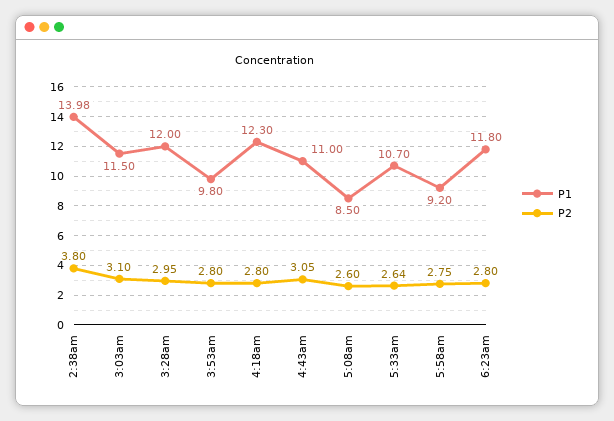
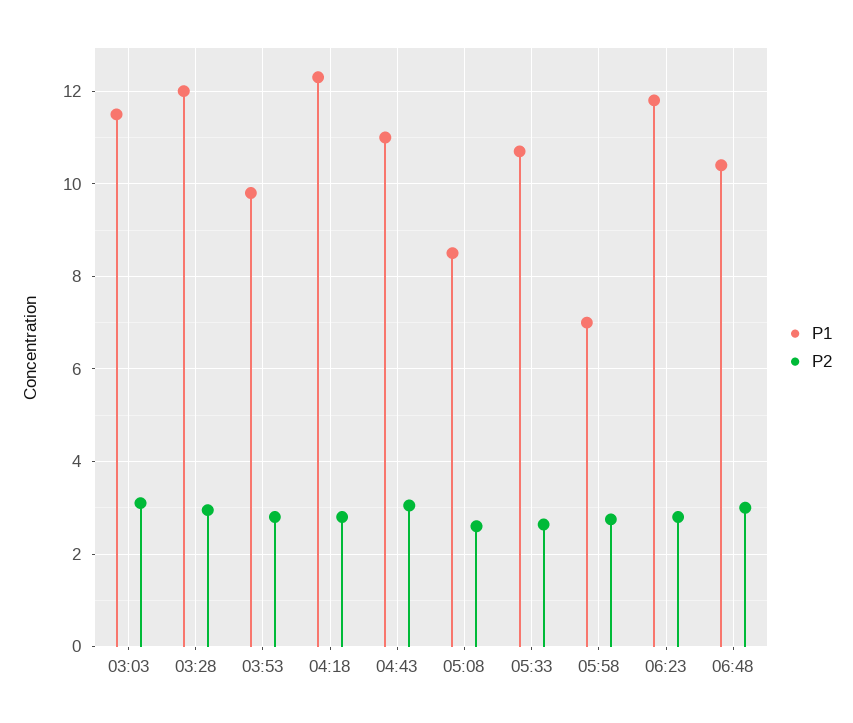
P1, 2:38am: 13.98 -> none
P2, 2:38am: 3.8 -> none
P1, 5:58am: 9.2 -> 7
P1, 06:48: none -> 10.4
P2, 06:48: none -> 3

